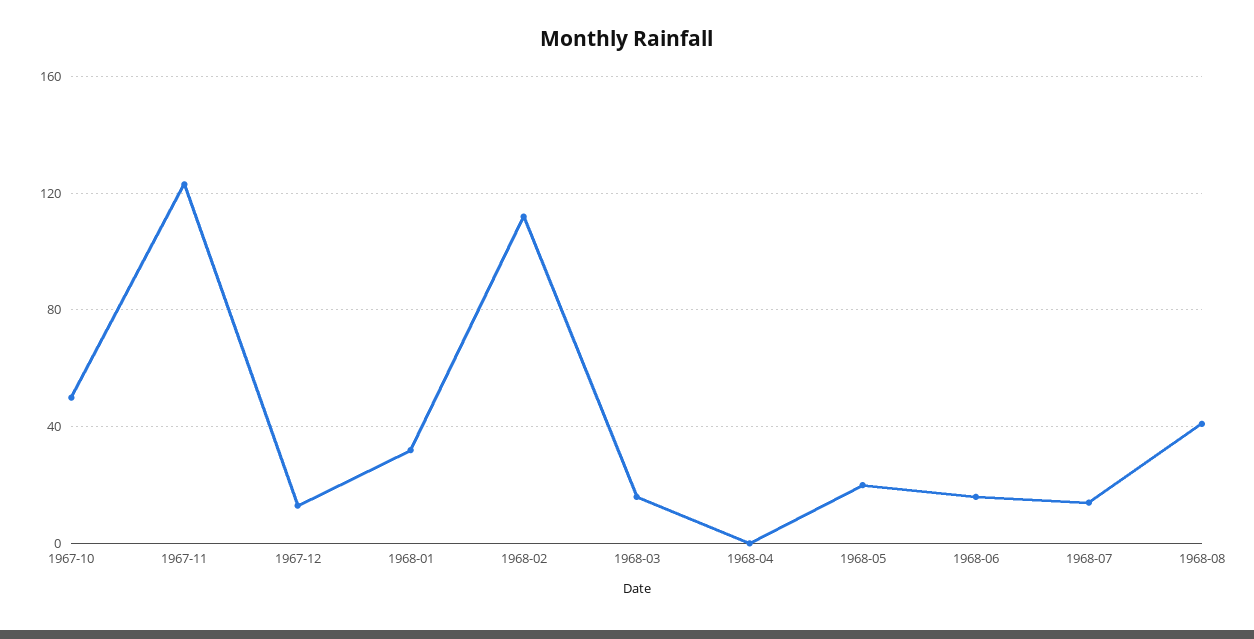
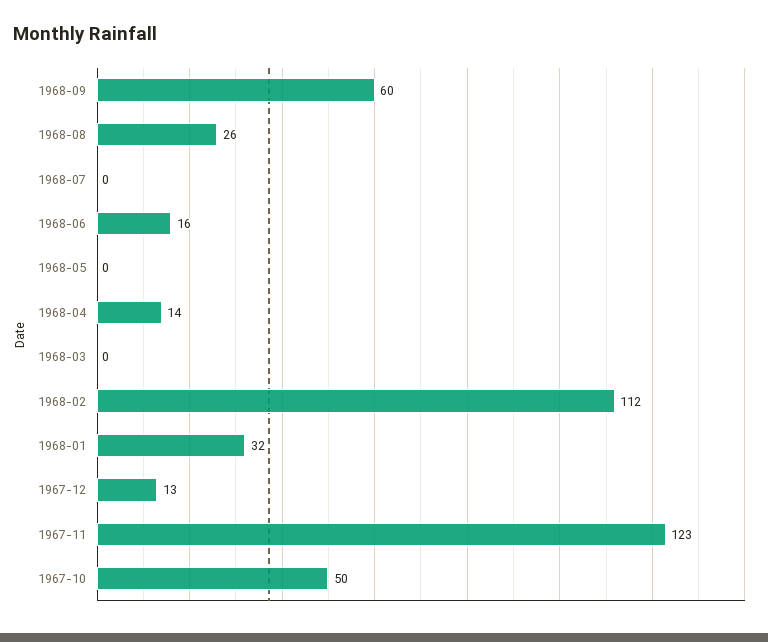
1968-03: 15 -> 0
1968-04: 0 -> 14
1968-05: 20 -> 0
1968-07: 15 -> 0
1968-08: 40 -> 26
1968-09: none -> 60

